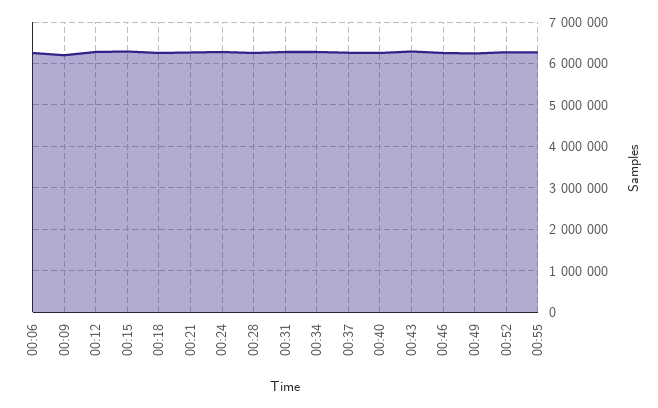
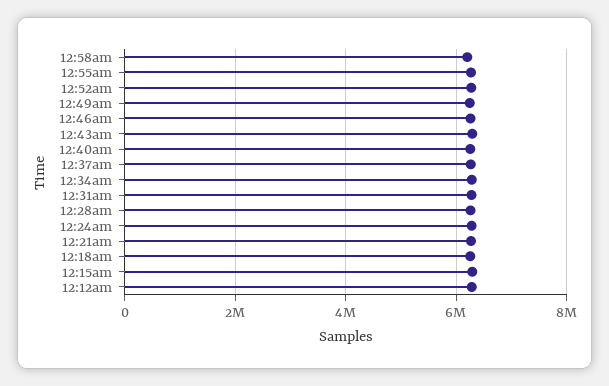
00:06: 6200000 -> none
00:09: 6200000 -> none
12:58am: none -> 6200000

